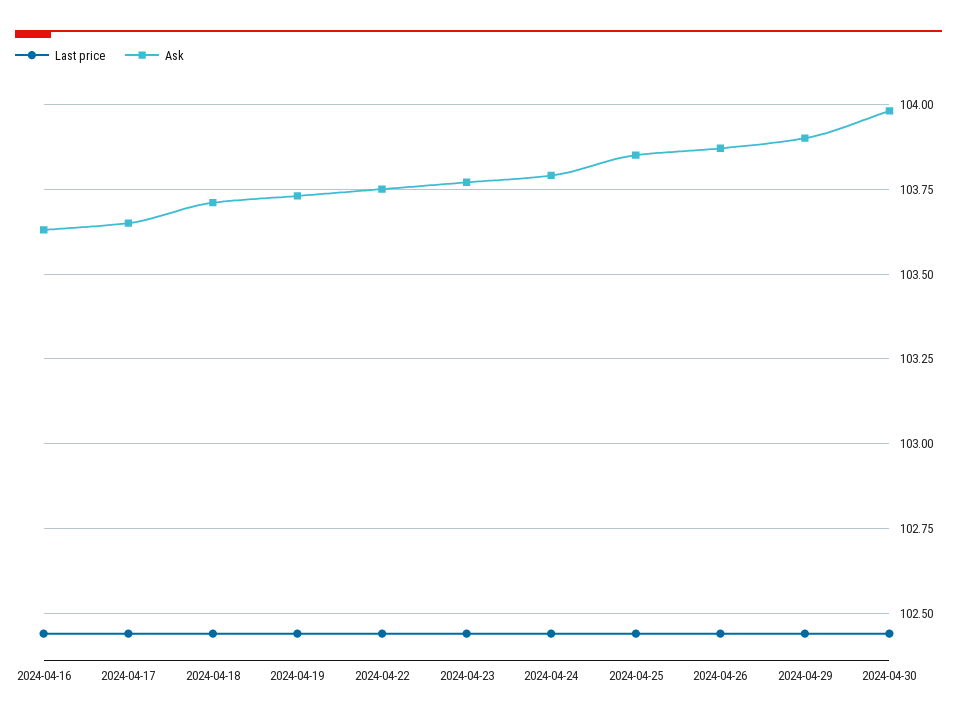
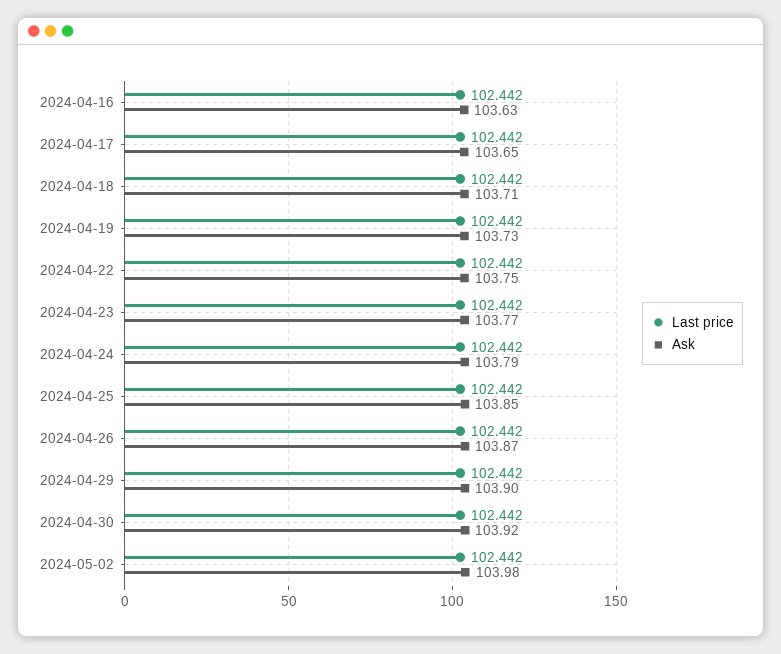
Ask, 2024-04-30: 103.975 -> 103.92
Last price, 2024-05-02: none -> 102.442
Ask, 2024-05-02: none -> 103.98

